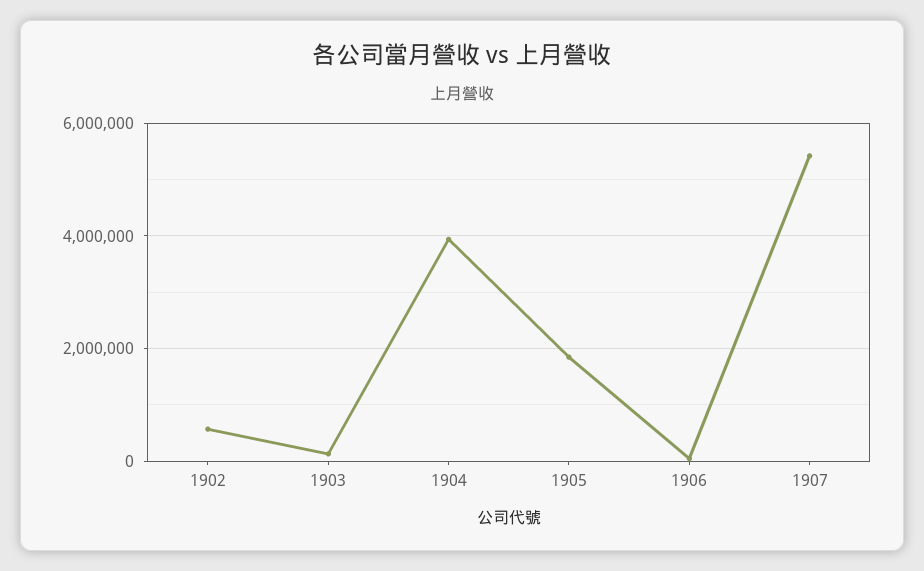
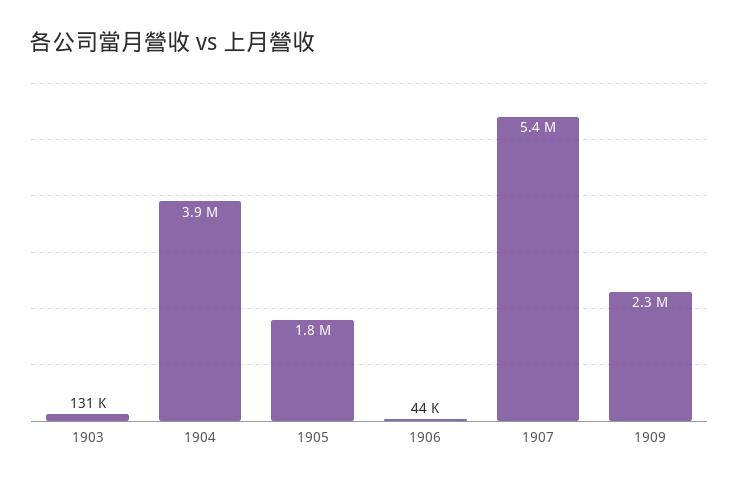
1902: 600000 -> none
1909: none -> 2300000

